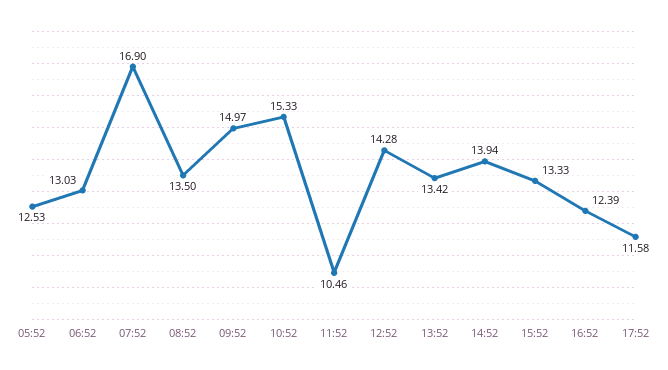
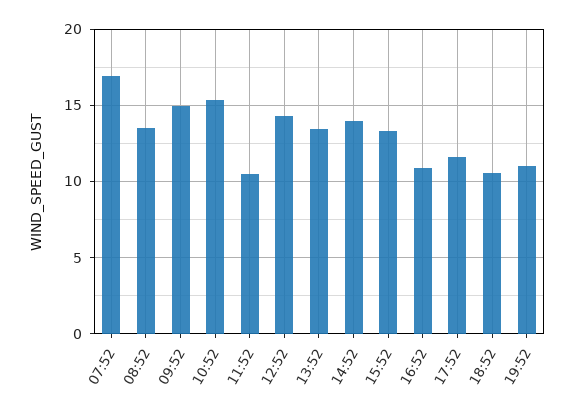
05:52: 12.53 -> none
06:52: 13.03 -> none
16:52: 12.39 -> 11
18:52: none -> 10.5
19:52: none -> 11

